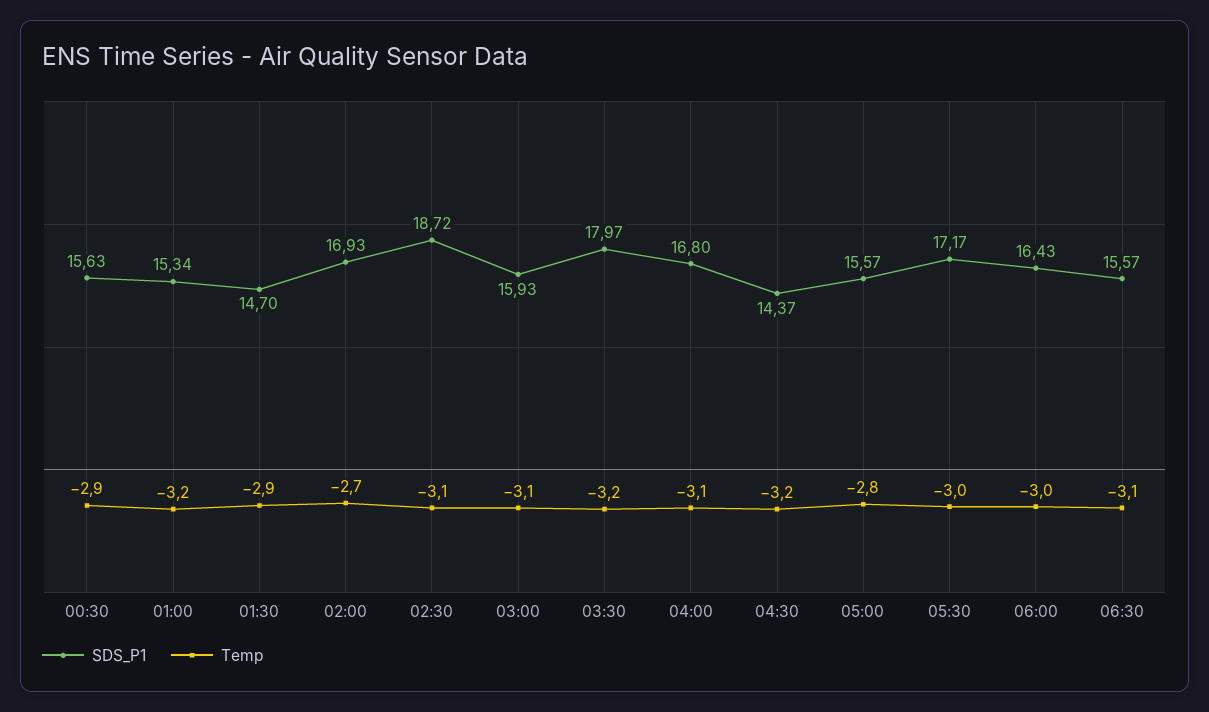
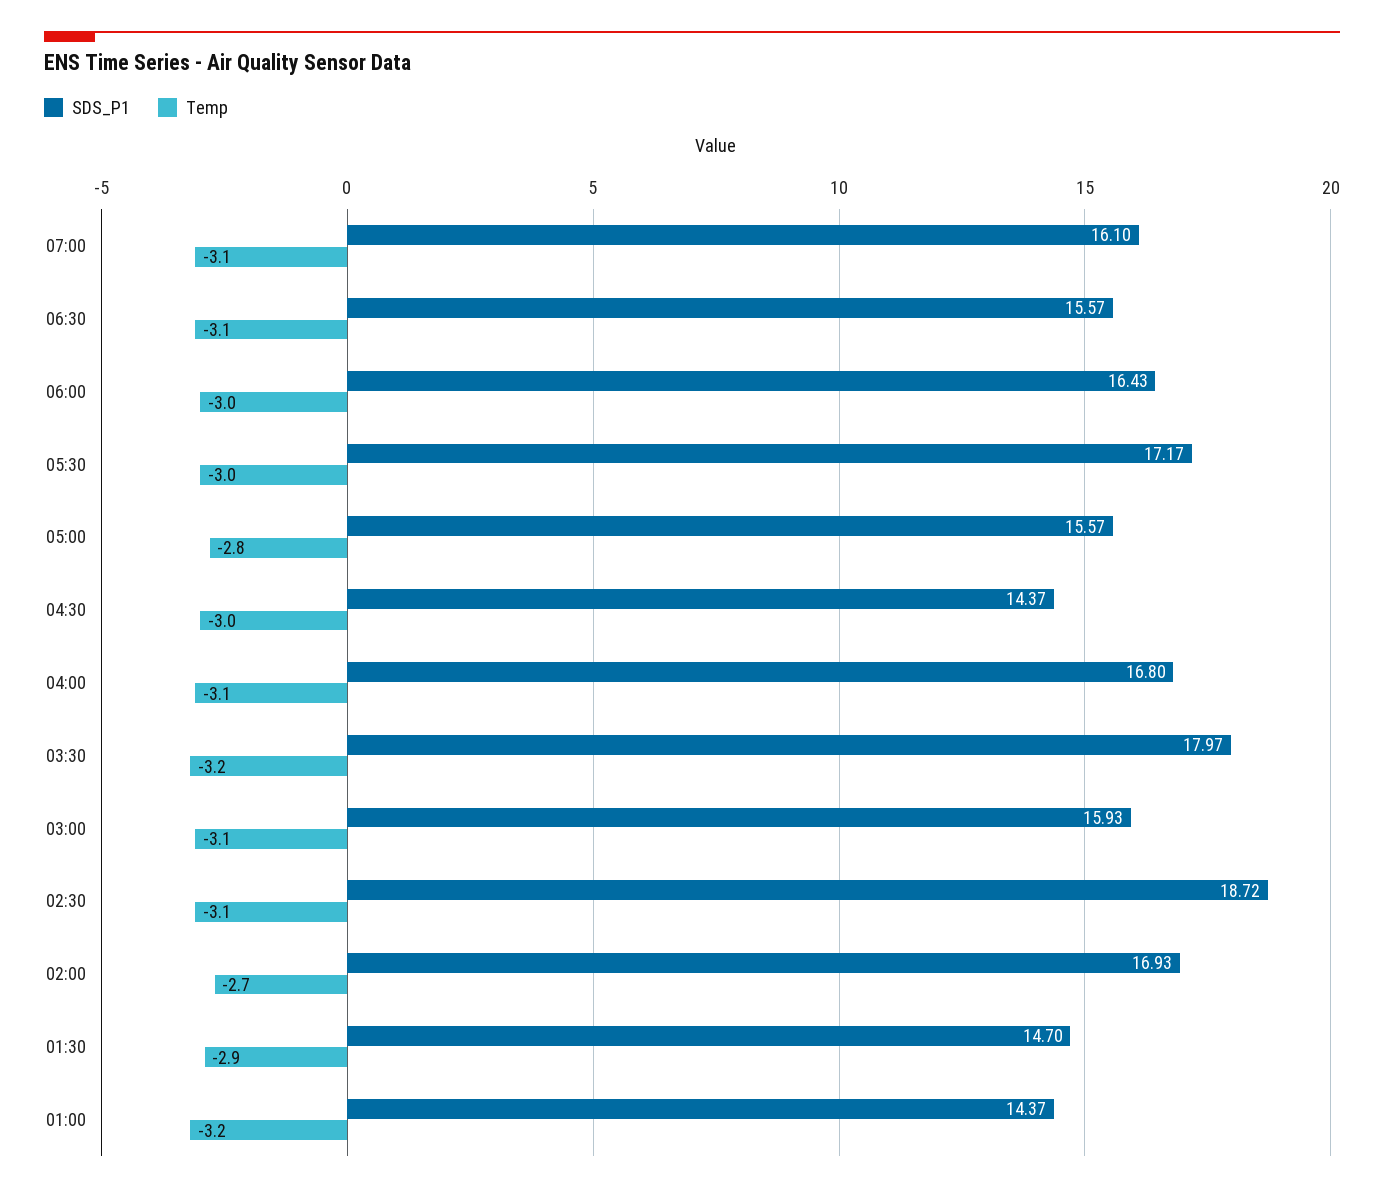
SDS_P1, 00:30: 15.63 -> none
Temp, 00:30: -2.9 -> none
SDS_P1, 01:00: 15.34 -> 14.37
Temp, 04:30: -3.2 -> -3
SDS_P1, 07:00: none -> 16.1
Temp, 07:00: none -> -3.1

